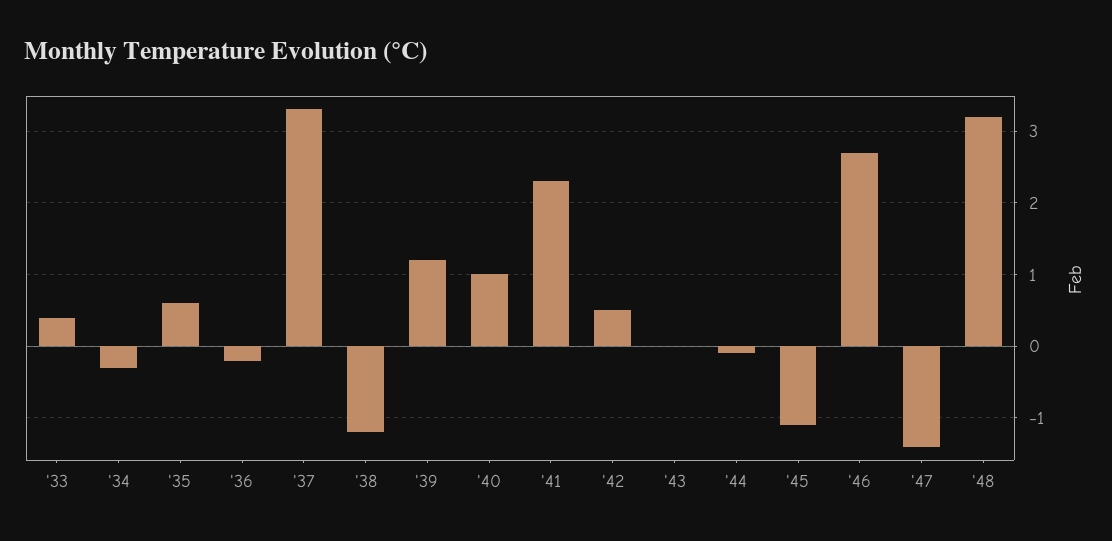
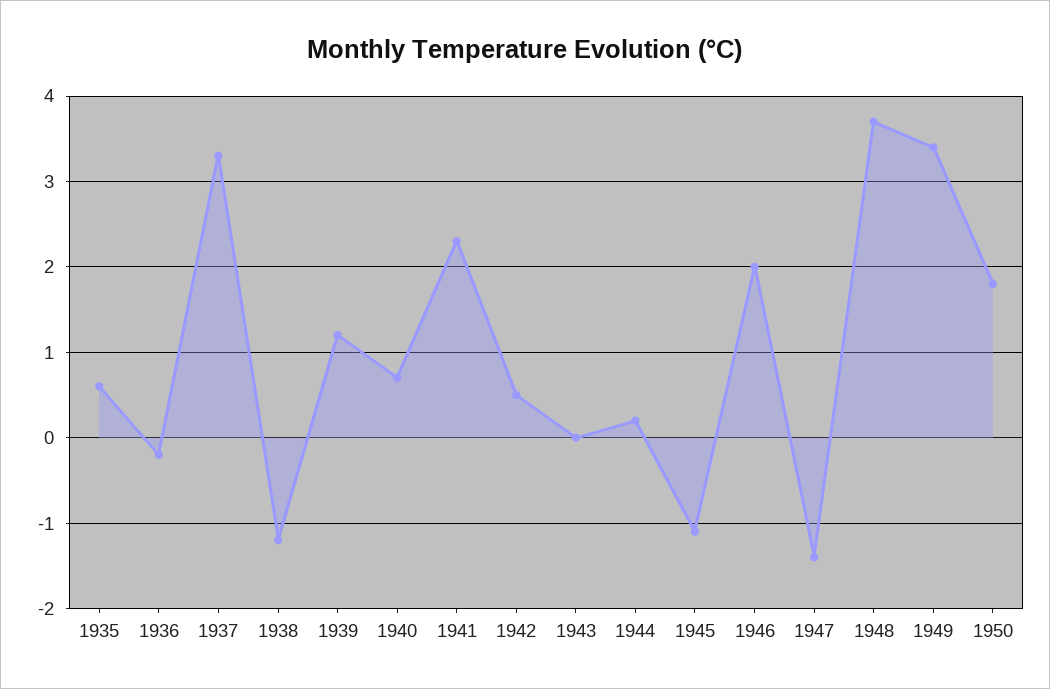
'33: 0.4 -> none
'34: -0.3 -> none
'40: 1 -> 0.7
'44: -0.1 -> 0.2
'46: 2.7 -> 2
'48: 3.2 -> 3.7
1949: none -> 3.4
1950: none -> 1.8

